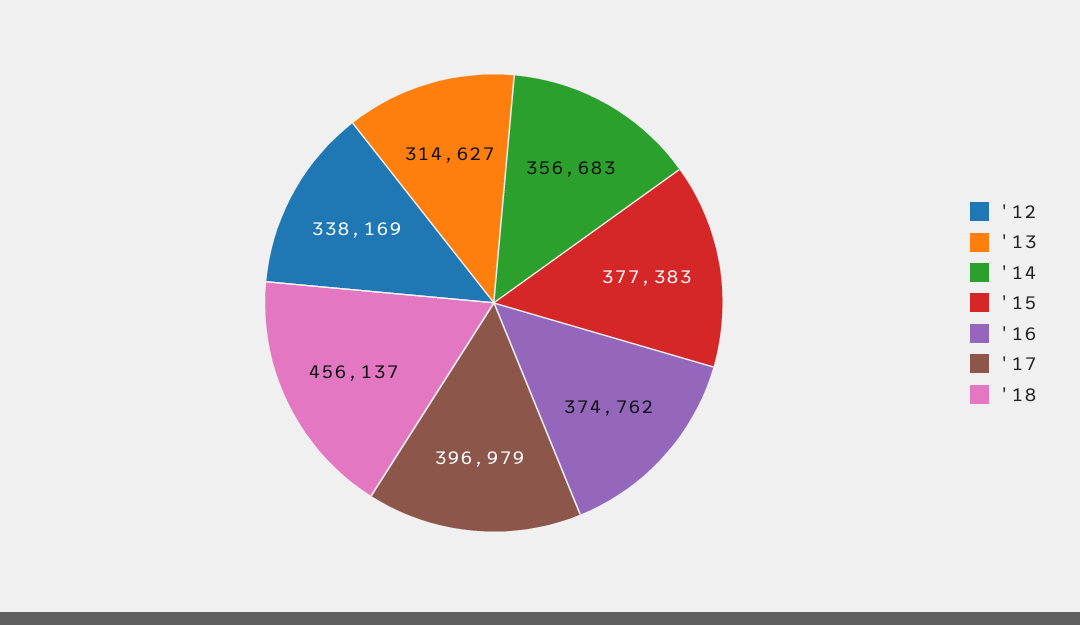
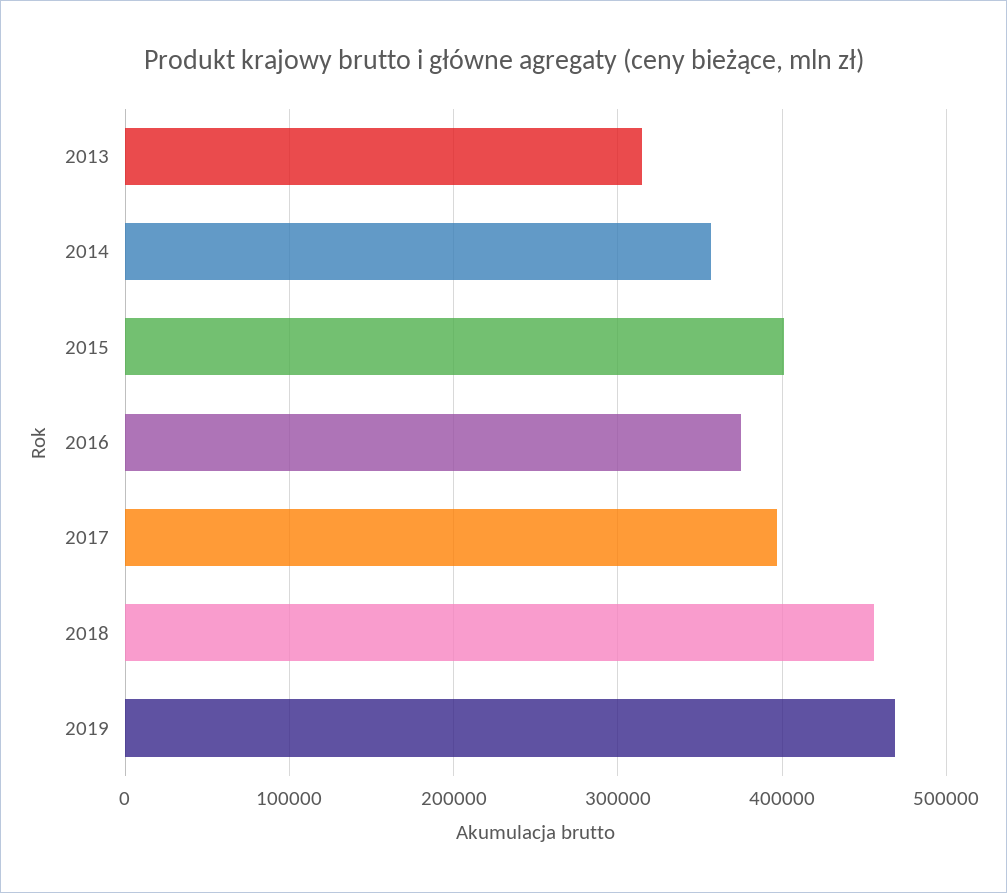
'12: 338169 -> none
'15: 377383 -> 400000
2019: none -> 470000

